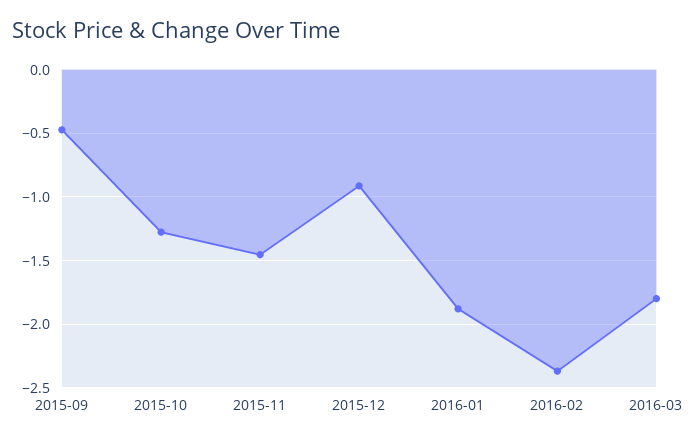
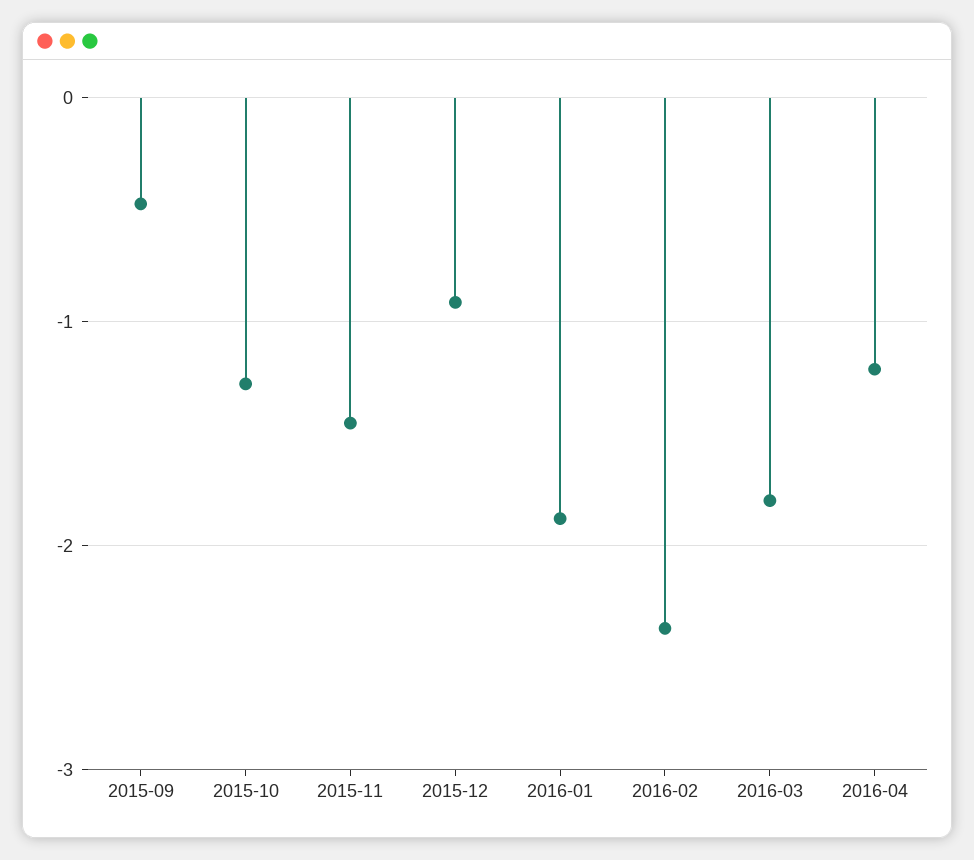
2016-04: none -> -1.2

